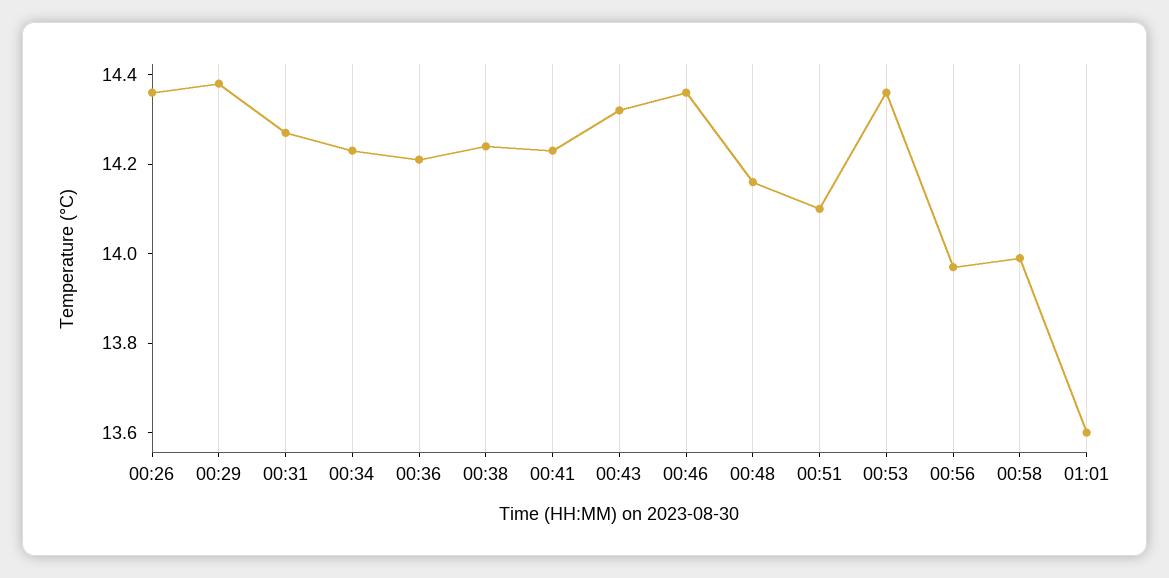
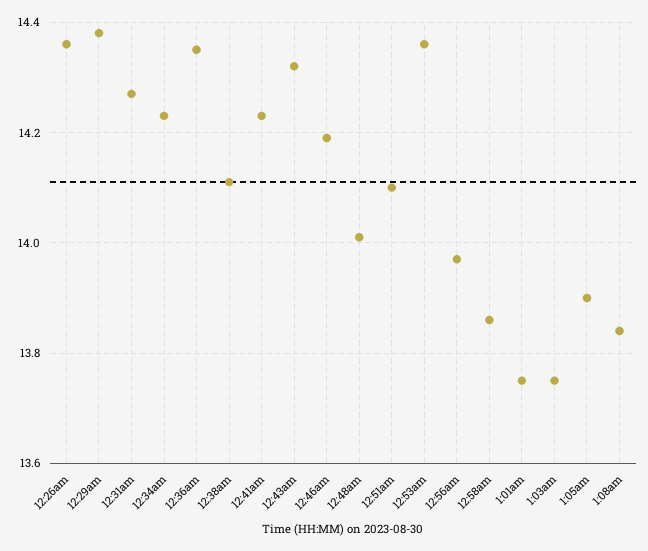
00:36: 14.2 -> 14.35
00:38: 14.25 -> 14.1
00:46: 14.35 -> 14.2
00:48: 14.15 -> 14
00:58: 14 -> 13.85
01:01: 13.6 -> 13.75
1:03am: none -> 13.75
1:05am: none -> 13.9
1:08am: none -> 13.85

